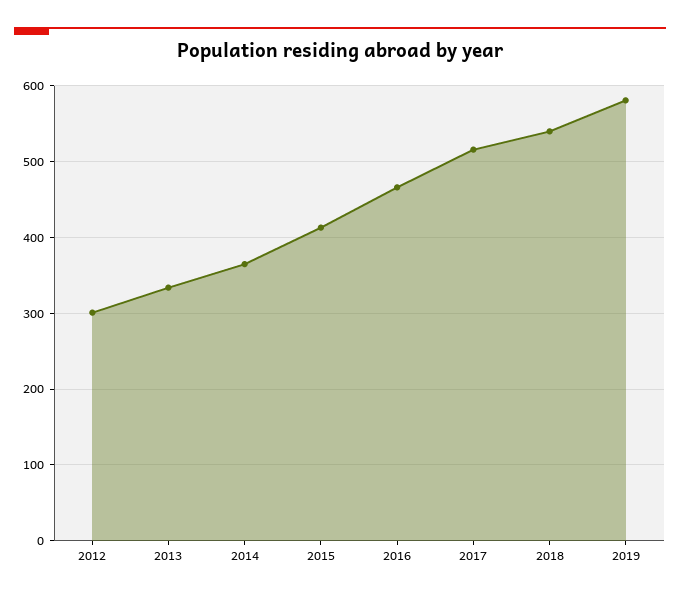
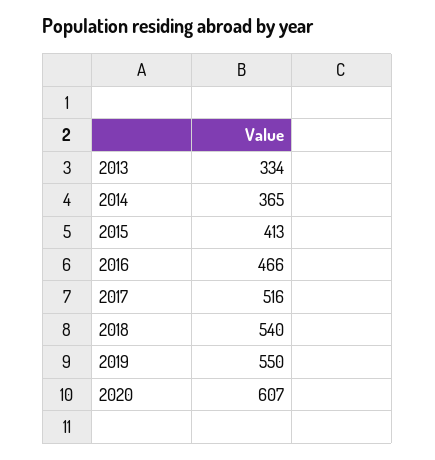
2012: 300 -> none
2019: 580 -> 550
2020: none -> 607

